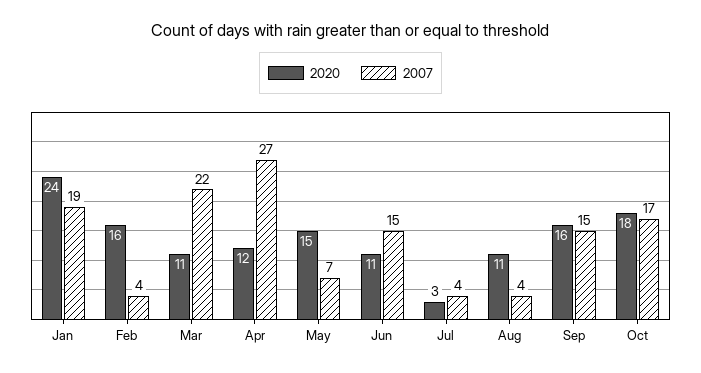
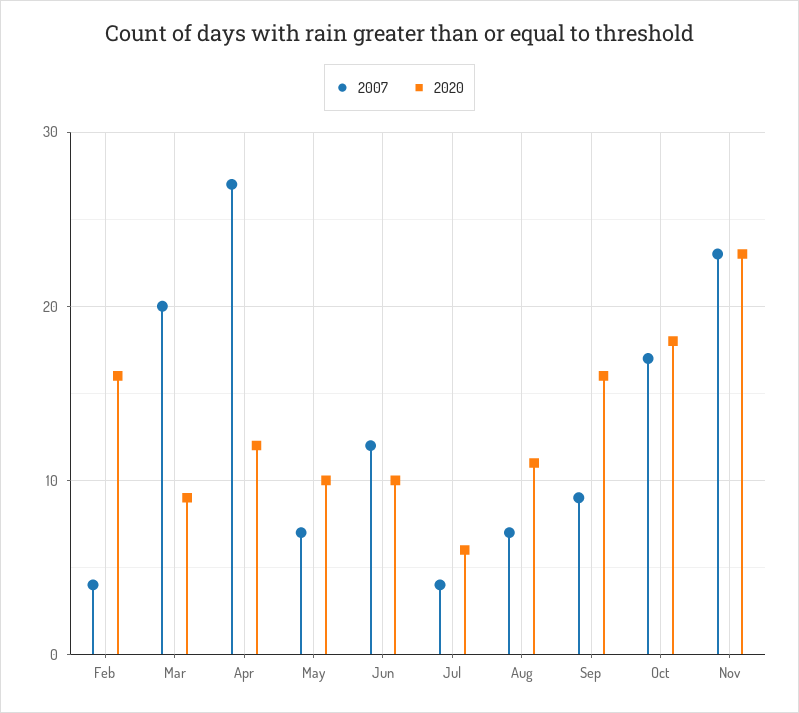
2020, Jan: 24 -> none
2007, Jan: 19 -> none
2020, Mar: 11 -> 9
2007, Mar: 22 -> 20
2020, May: 15 -> 10
2020, Jun: 11 -> 10
2007, Jun: 15 -> 12
2020, Jul: 3 -> 6
2007, Aug: 4 -> 7
2007, Sep: 15 -> 9
2007, Nov: none -> 23
2020, Nov: none -> 23

